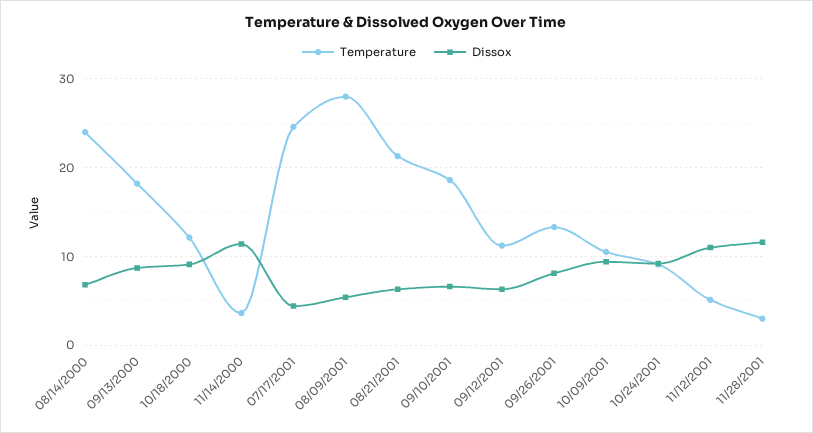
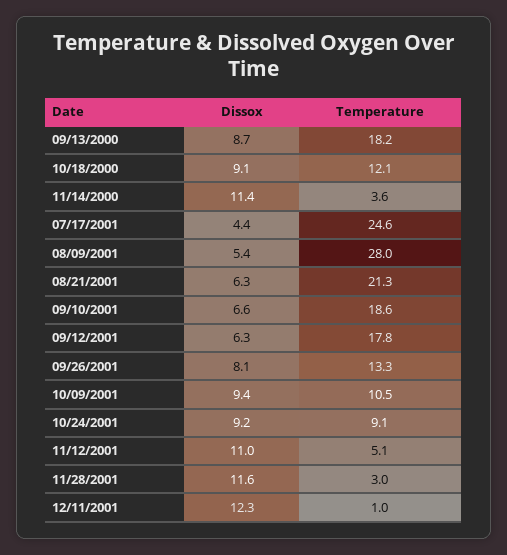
Temperature, 08/14/2000: 24 -> none
Dissox, 08/14/2000: 7 -> none
Temperature, 09/12/2001: 11 -> 17.8
Dissox, 12/11/2001: none -> 12.3
Temperature, 12/11/2001: none -> 1

